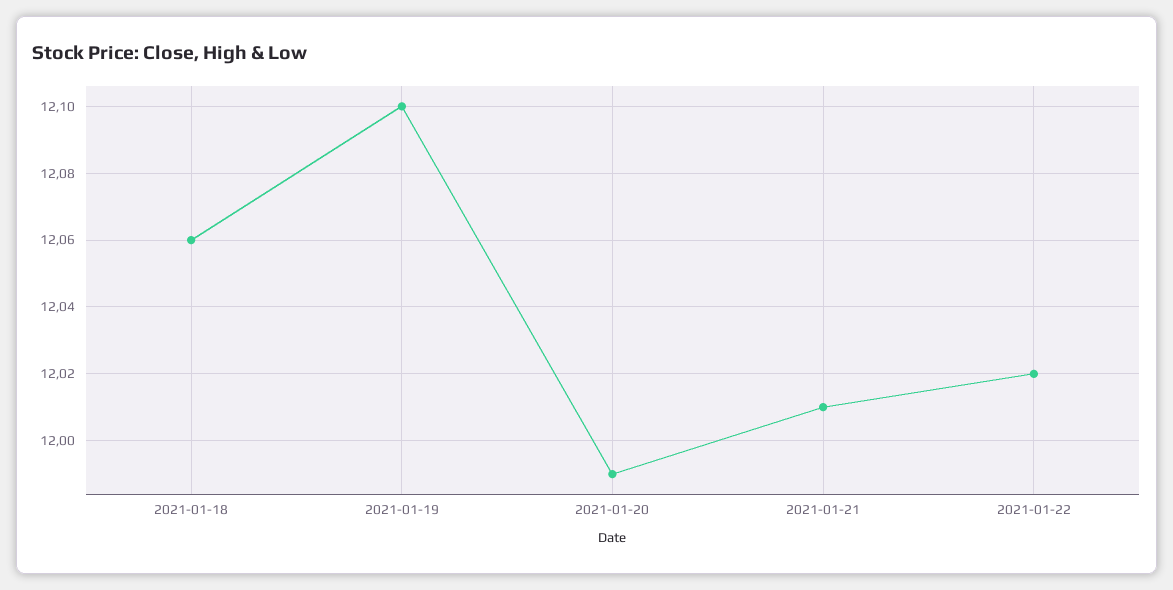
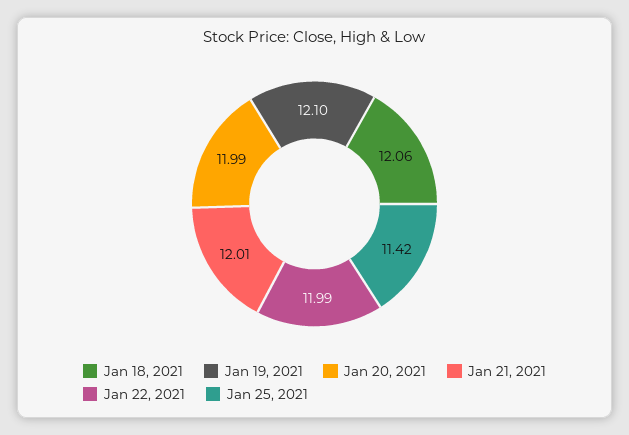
2021-01-22: 12.02 -> 11.99
Jan 25, 2021: none -> 11.42

